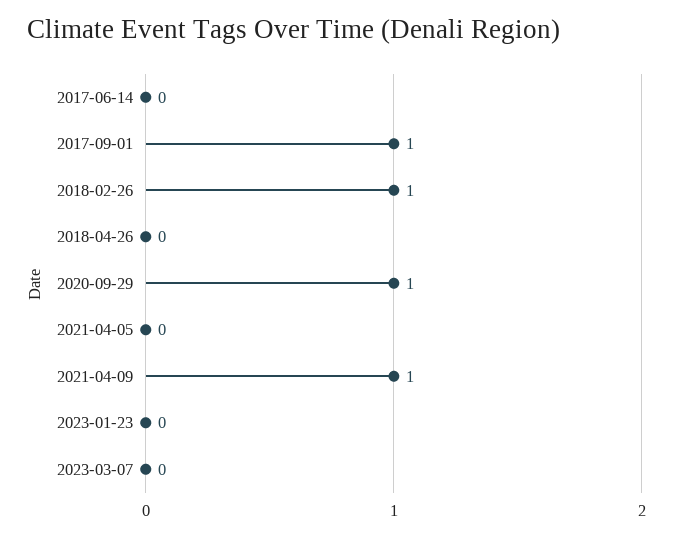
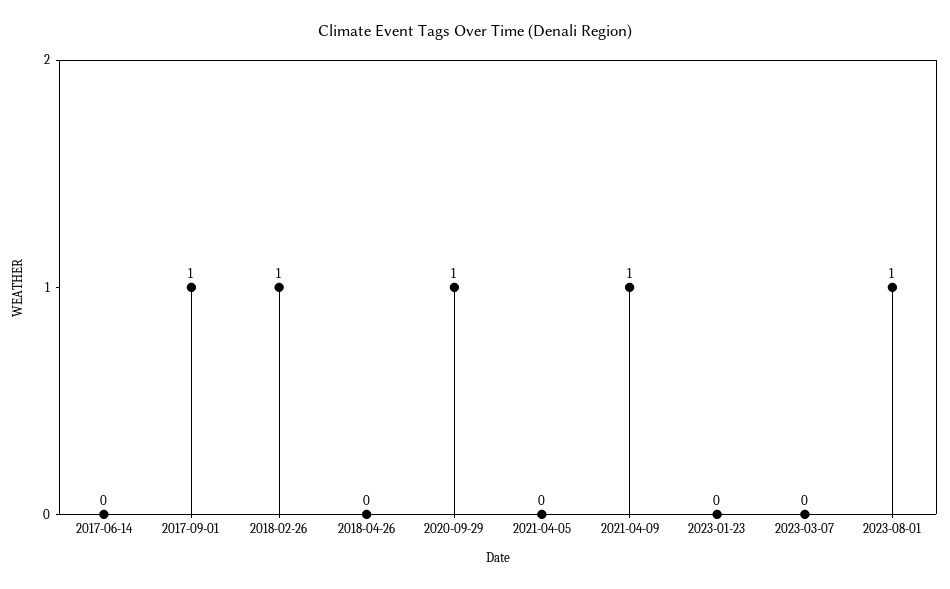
2023-08-01: none -> 1

